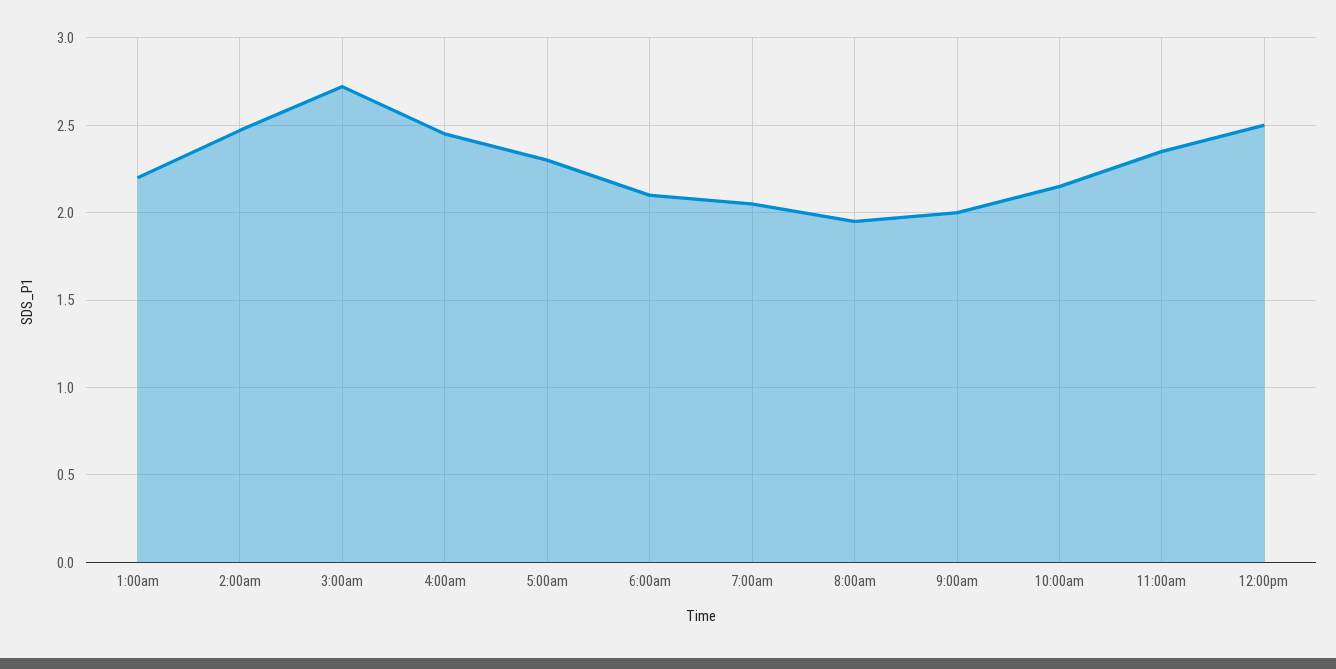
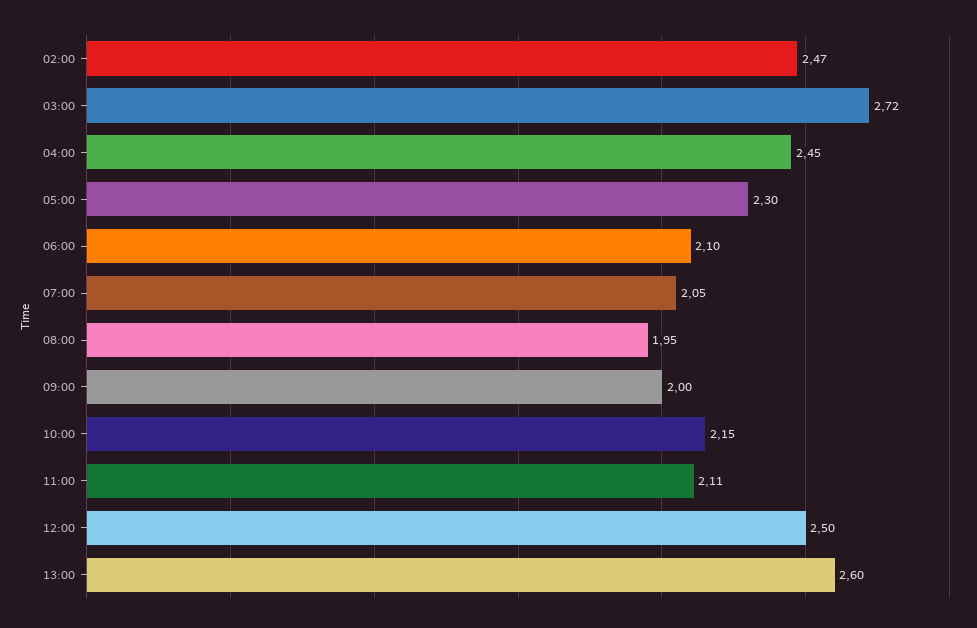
1:00am: 2.2 -> none
11:00am: 2.35 -> 2.11
13:00: none -> 2.6

